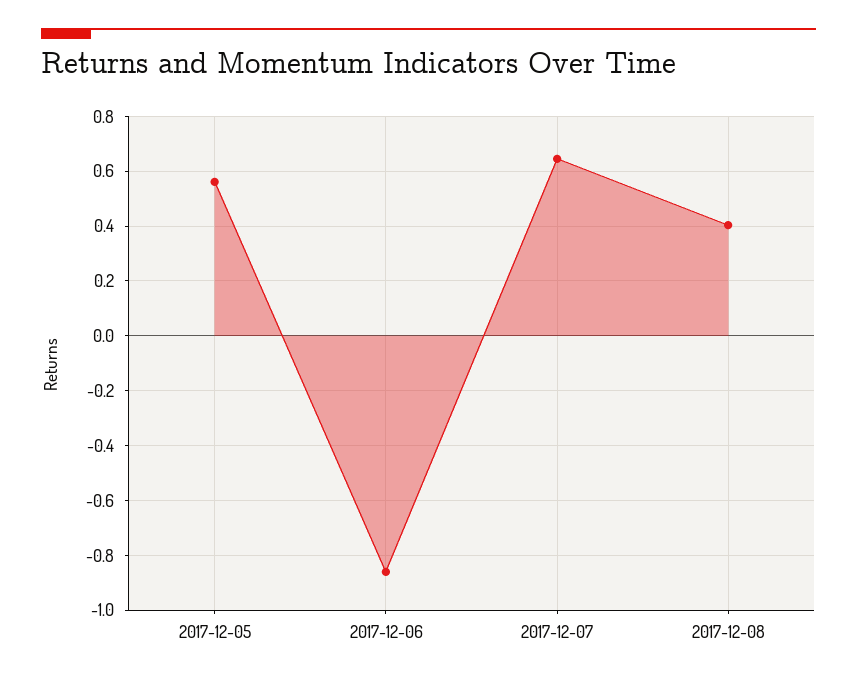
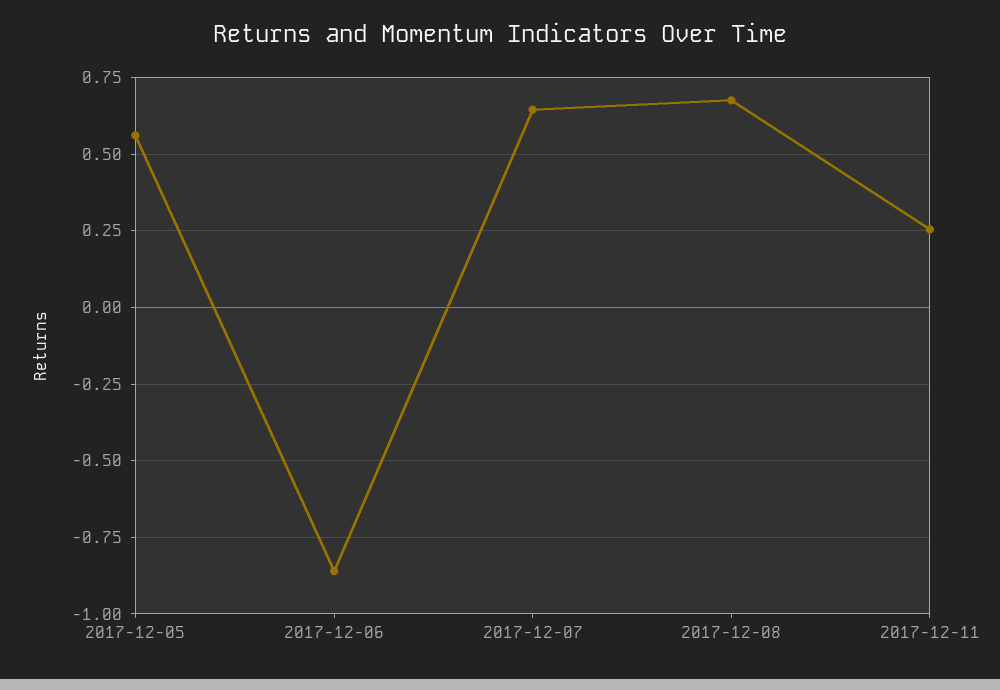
2017-12-08: 0.4 -> 0.675
2017-12-11: none -> 0.25

